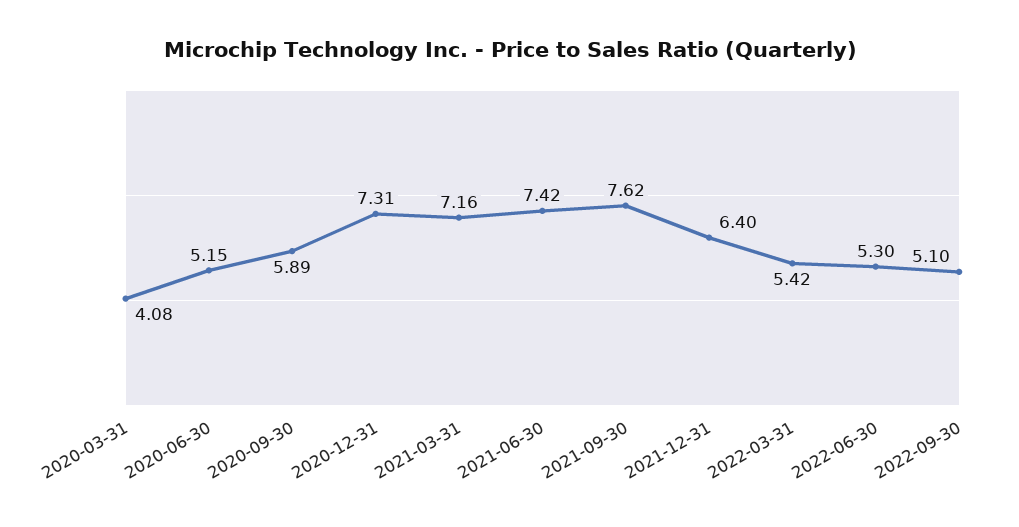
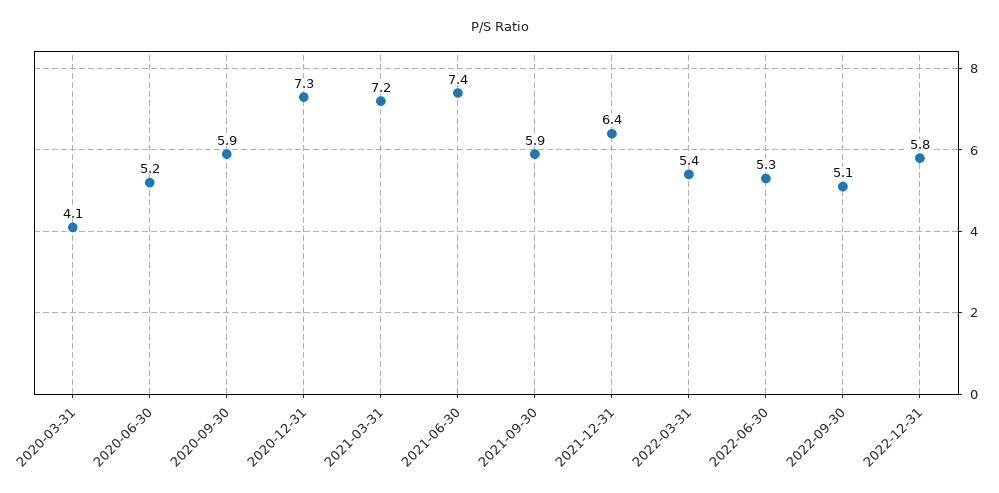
2021-09-30: 7.62 -> 5.9
2022-12-31: none -> 5.8

